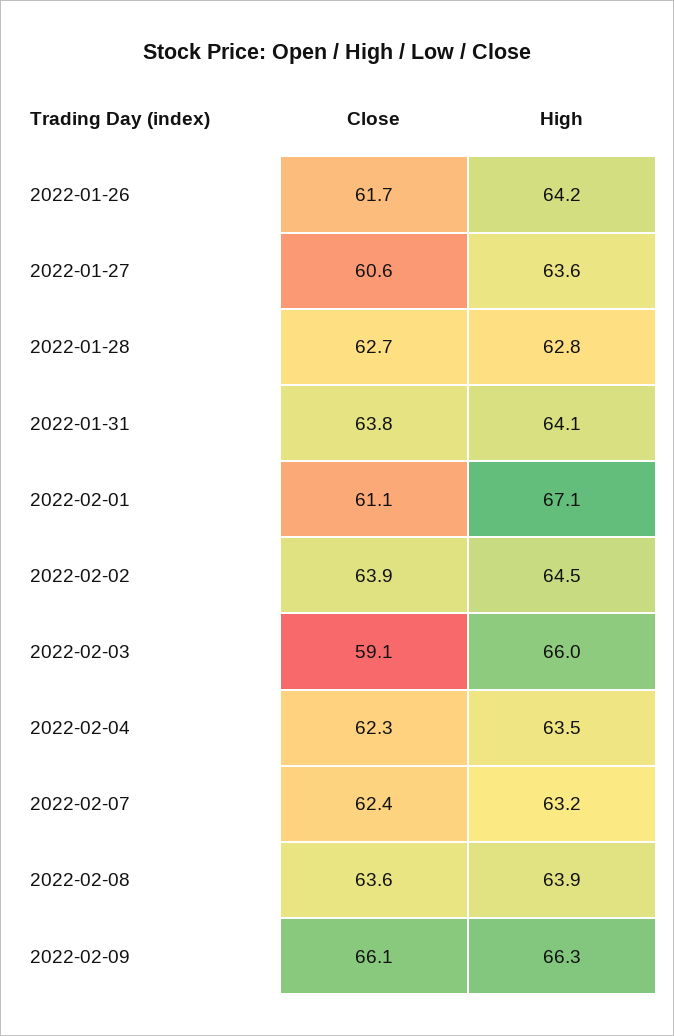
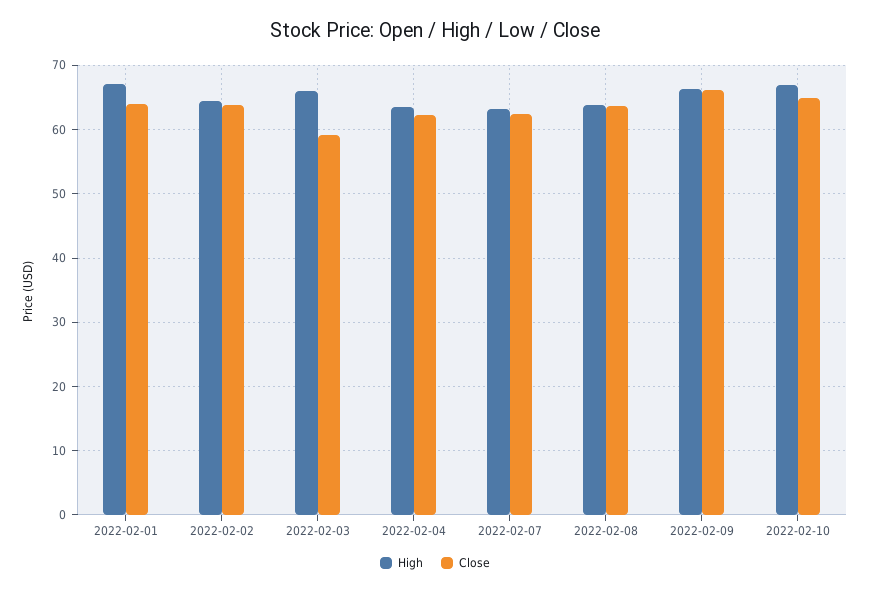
Close, 2022-01-26: 61.7 -> none
High, 2022-01-26: 64.2 -> none
Close, 2022-01-27: 60.6 -> none
High, 2022-01-27: 63.6 -> none
Close, 2022-01-28: 62.7 -> none
High, 2022-01-28: 62.8 -> none
Close, 2022-01-31: 63.8 -> none
High, 2022-01-31: 64.1 -> none
Close, 2022-02-01: 61.1 -> 64
High, 2022-02-10: none -> 67
Close, 2022-02-10: none -> 65

